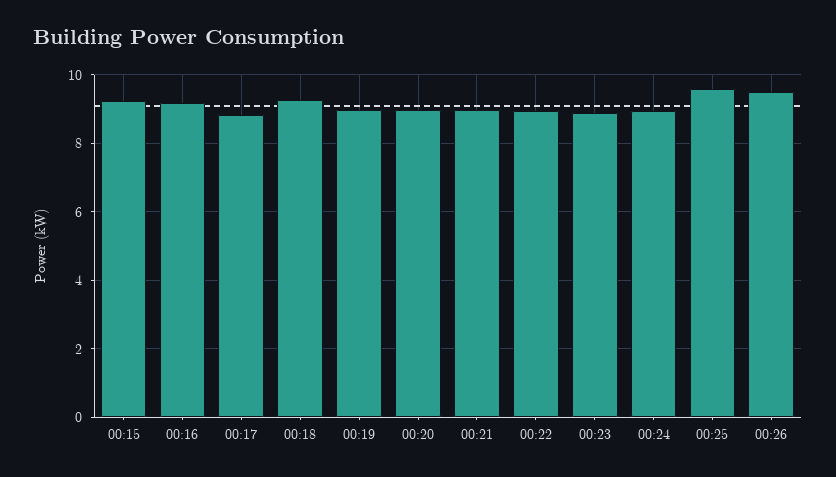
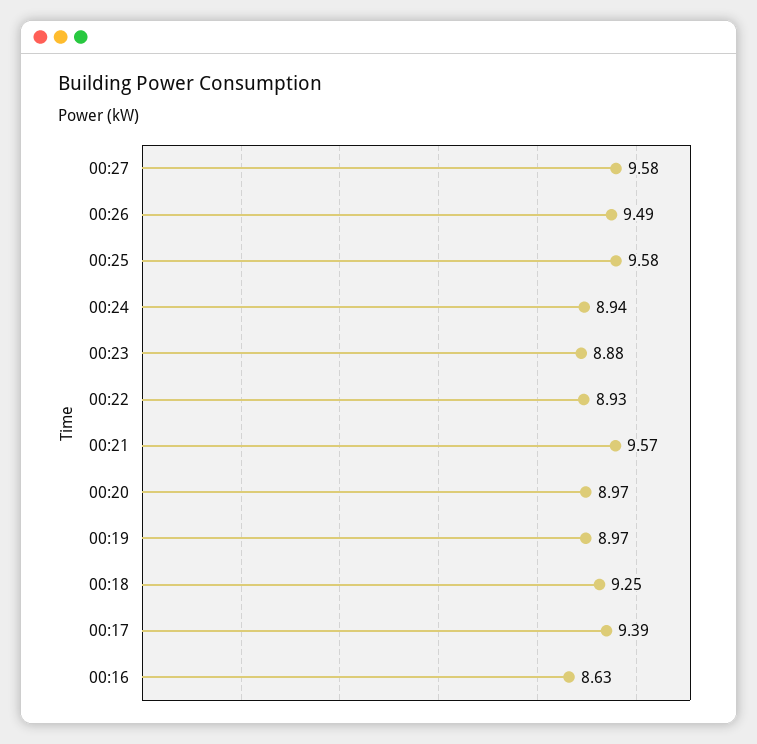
00:15: 9.2 -> none
00:16: 9.2 -> 8.63
00:17: 8.8 -> 9.39
00:21: 9 -> 9.57
00:27: none -> 9.58

